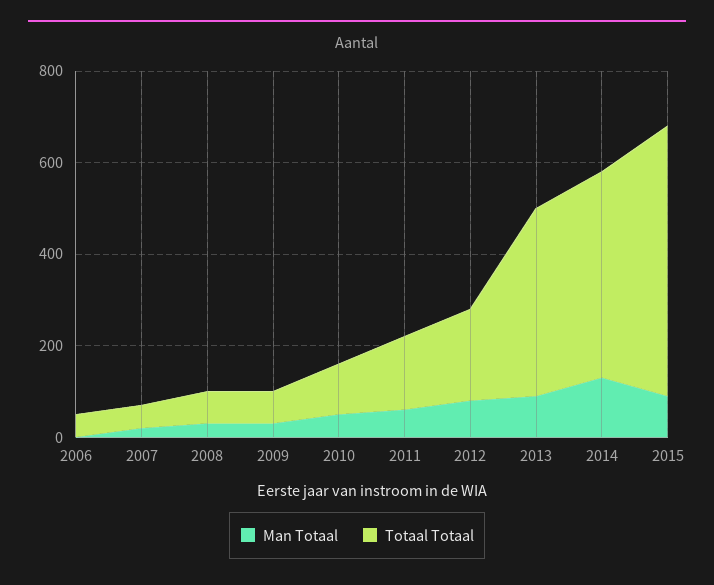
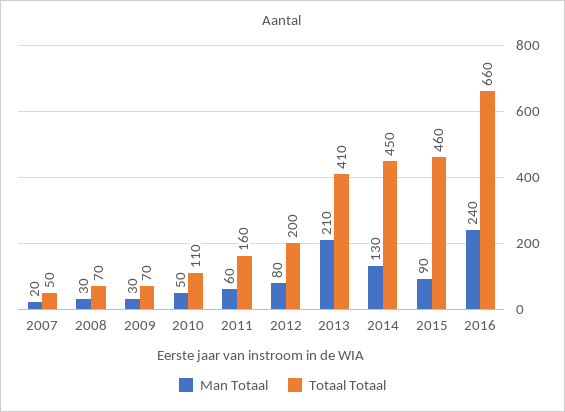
Man Totaal, 2006: 0 -> none
Totaal Totaal, 2006: 50 -> none
Man Totaal, 2013: 100 -> 210
Totaal Totaal, 2015: 600 -> 460
Man Totaal, 2016: none -> 240
Totaal Totaal, 2016: none -> 660

